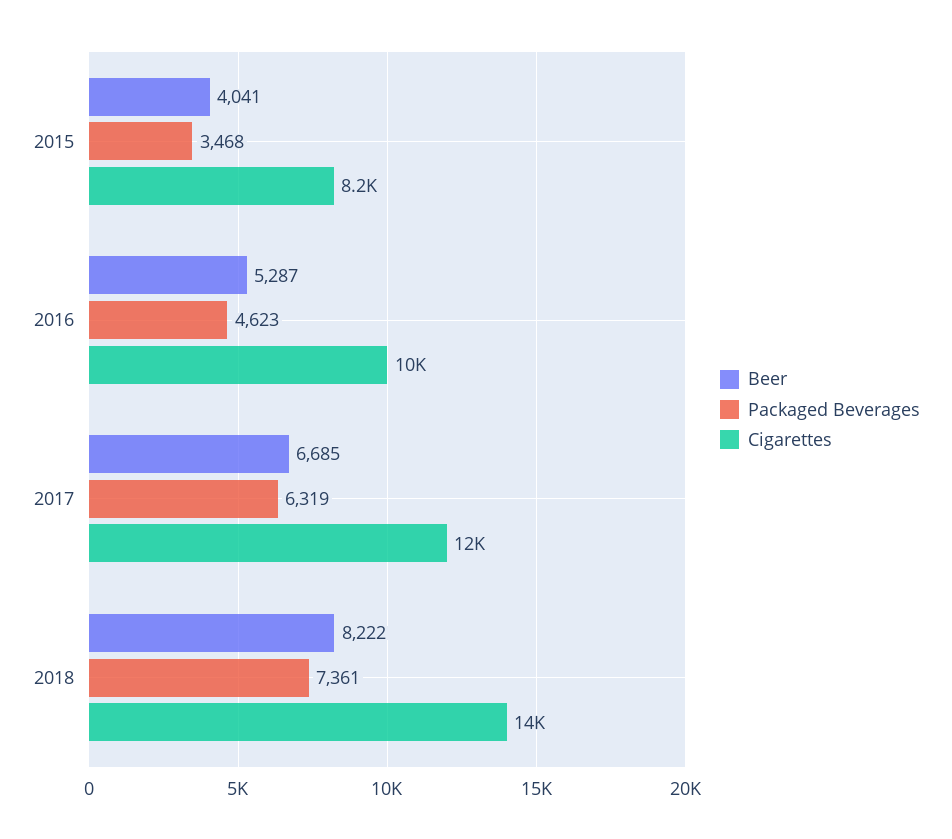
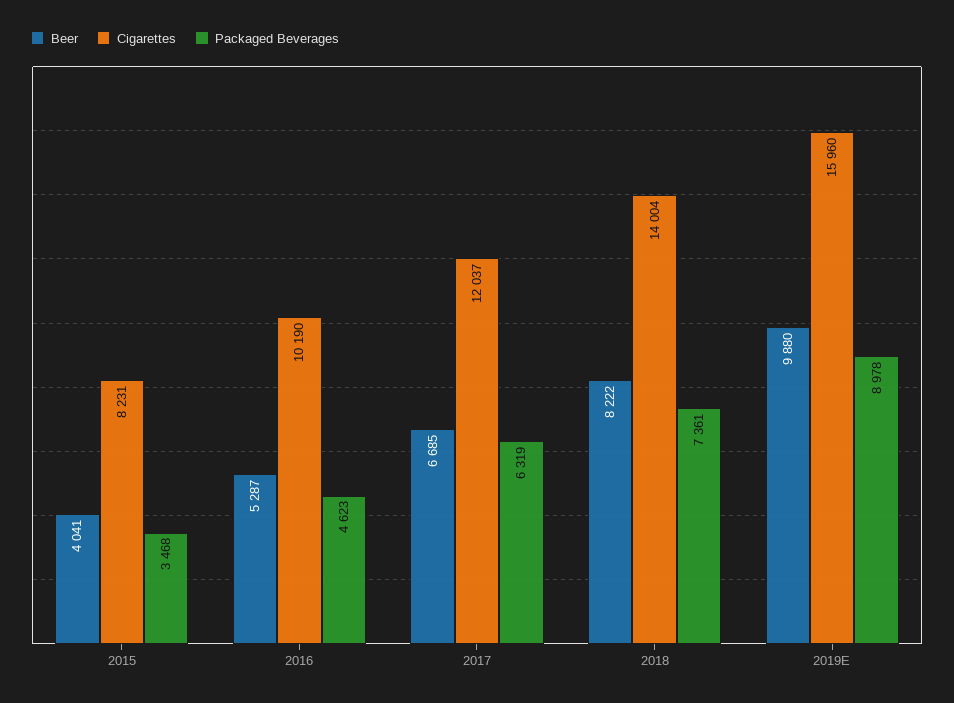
Beer, 2019E: none -> 9880
Cigarettes, 2019E: none -> 15960
Packaged Beverages, 2019E: none -> 8978

